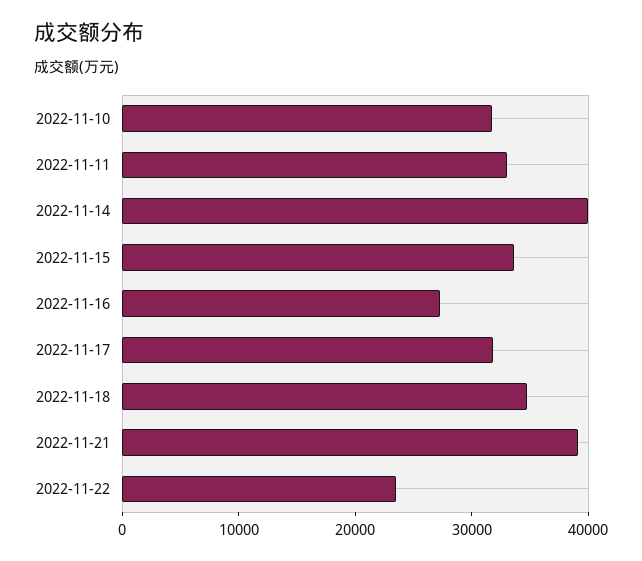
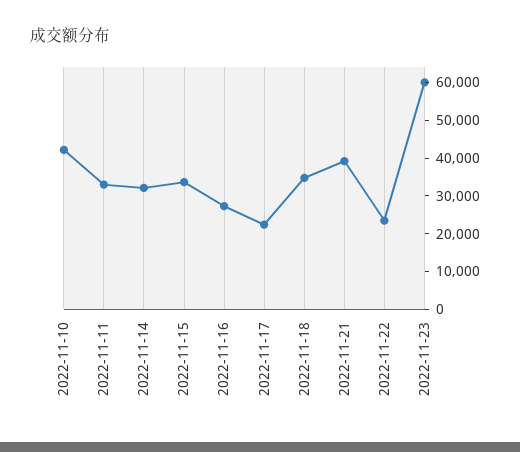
2022-11-10: 32000 -> 42500
2022-11-14: 40000 -> 32500
2022-11-17: 32000 -> 22500
2022-11-23: none -> 60000

